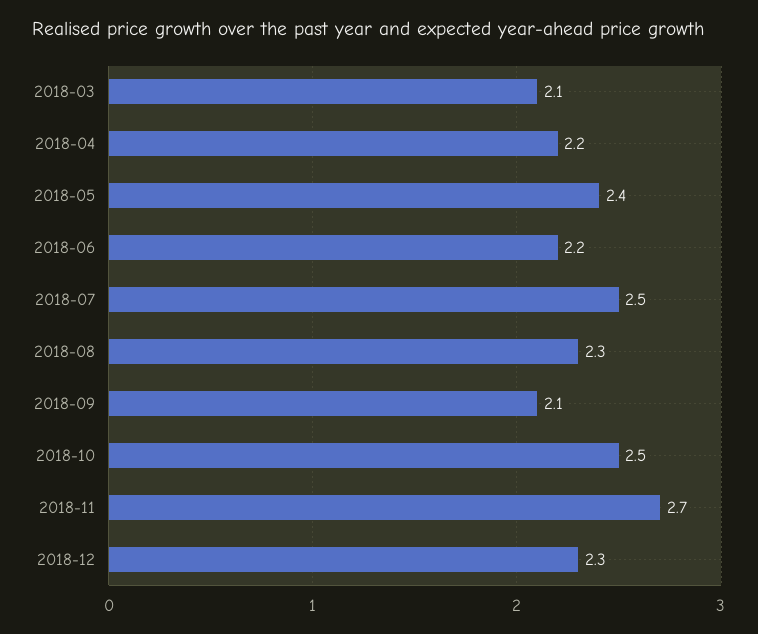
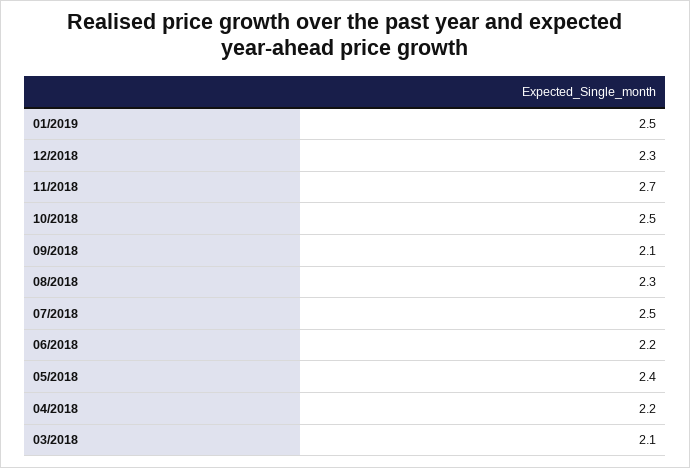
01/2019: none -> 2.5

